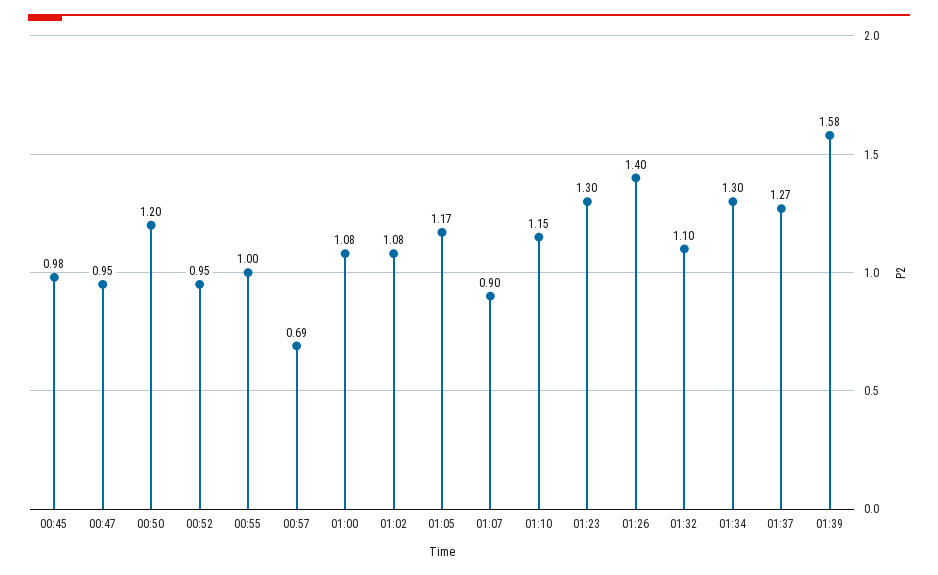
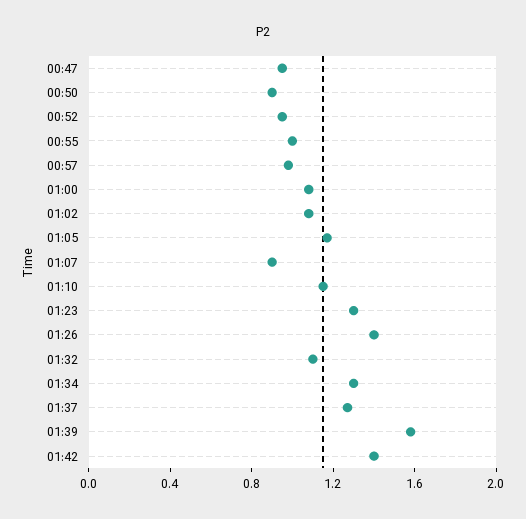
00:45: 0.98 -> none
00:50: 1.2 -> 0.9
00:57: 0.69 -> 1
01:42: none -> 1.4

